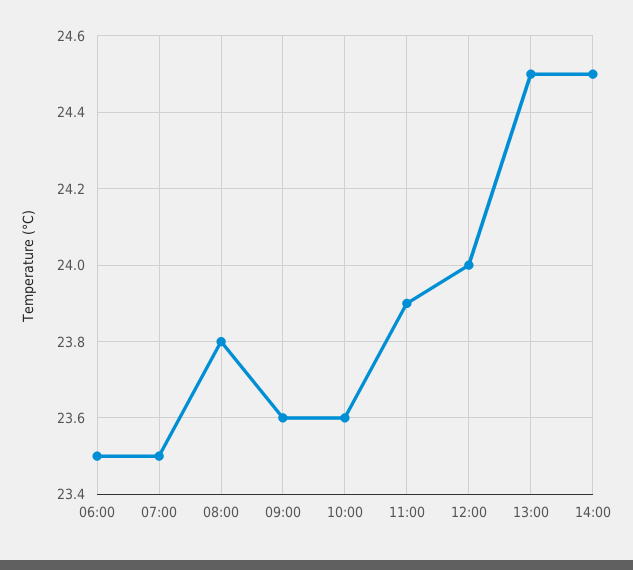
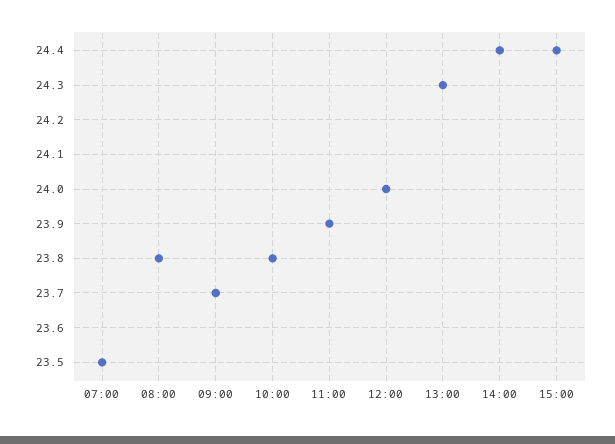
06:00: 23.5 -> none
09:00: 23.6 -> 23.7
10:00: 23.6 -> 23.8
13:00: 24.5 -> 24.3
14:00: 24.5 -> 24.4
15:00: none -> 24.4

